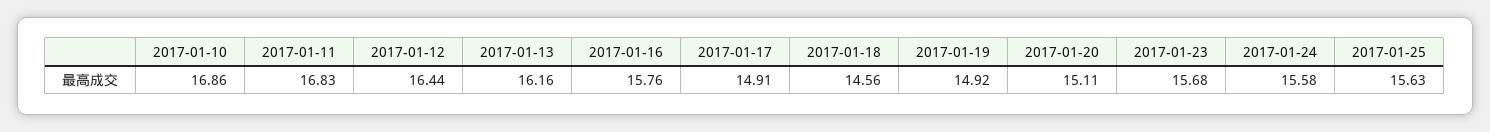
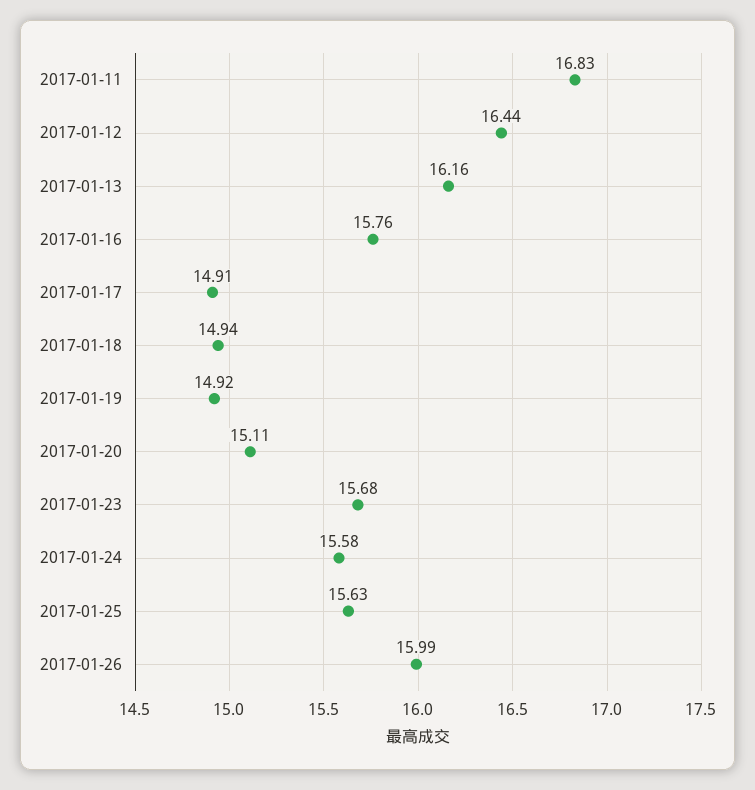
2017-01-10: 16.86 -> none
2017-01-18: 14.56 -> 14.94
2017-01-26: none -> 15.99

